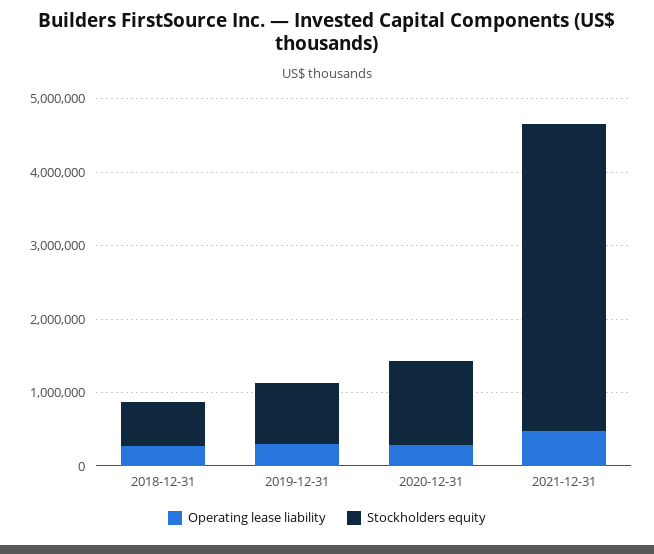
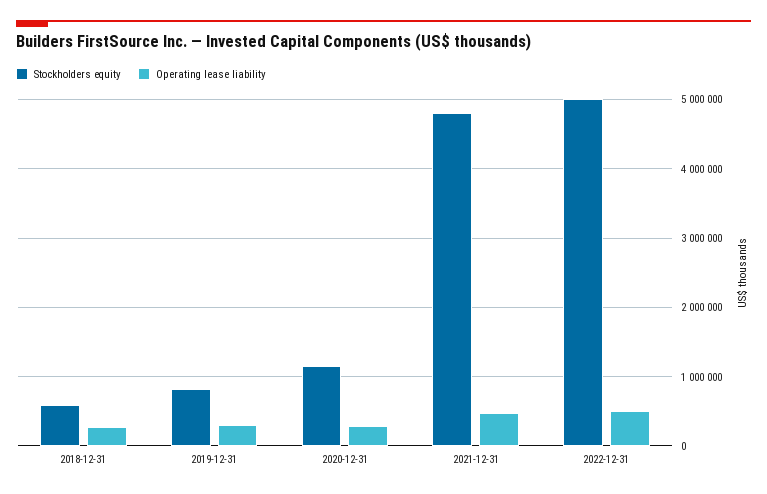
Stockholders equity, 2021-12-31: 4200000 -> 4800000
Stockholders equity, 2022-12-31: none -> 5000000
Operating lease liability, 2022-12-31: none -> 500000

